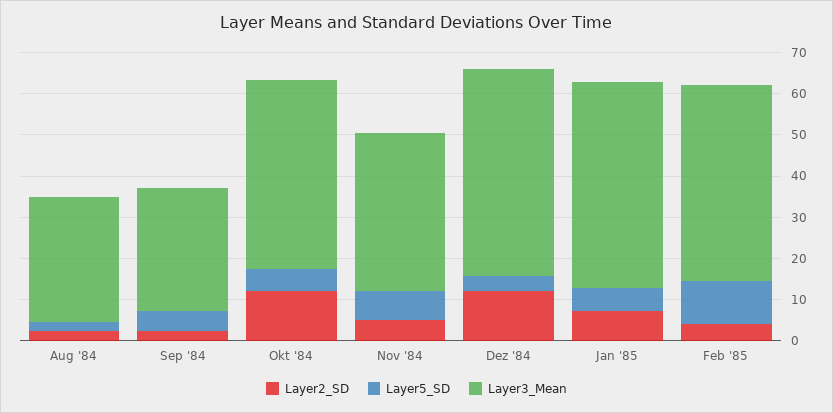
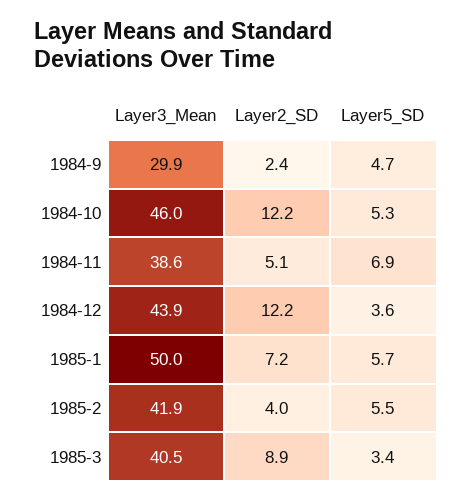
Layer2_SD, Aug '84: 2 -> none
Layer5_SD, Aug '84: 2 -> none
Layer3_Mean, Aug '84: 30 -> none
Layer3_Mean, Dez '84: 50 -> 43.9
Layer5_SD, Feb '85: 10 -> 5.5
Layer3_Mean, Feb '85: 48 -> 41.9
Layer3_Mean, 1985-3: none -> 40.5
Layer2_SD, 1985-3: none -> 8.9
Layer5_SD, 1985-3: none -> 3.4

